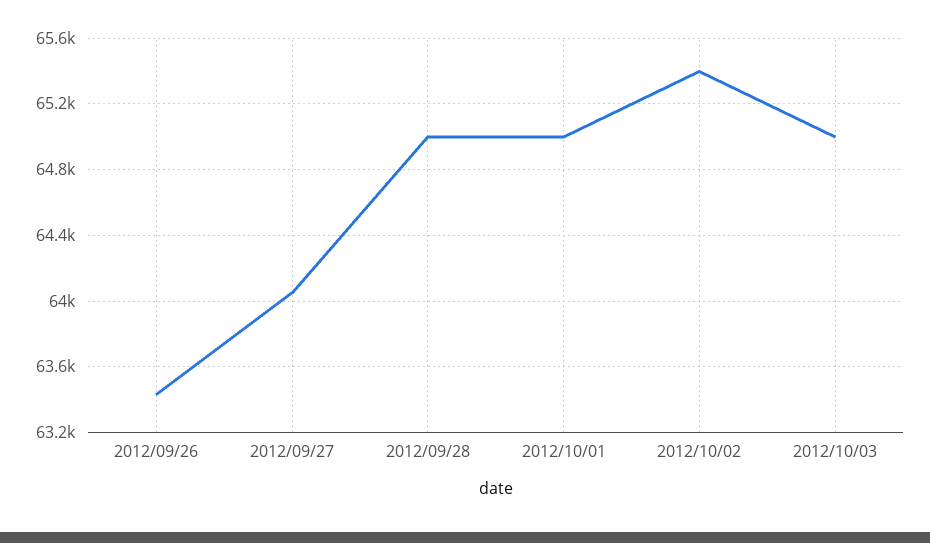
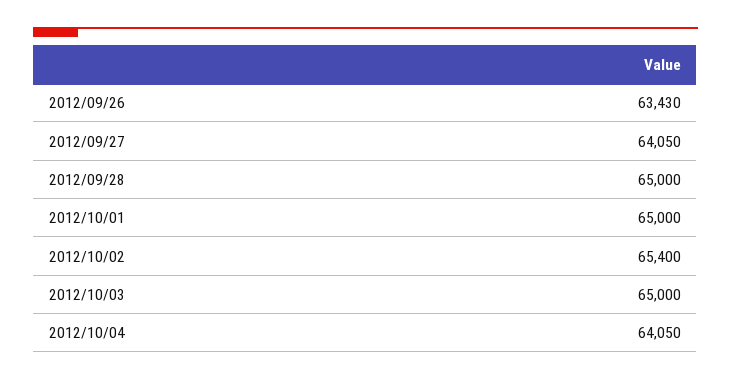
2012/10/04: none -> 64050

